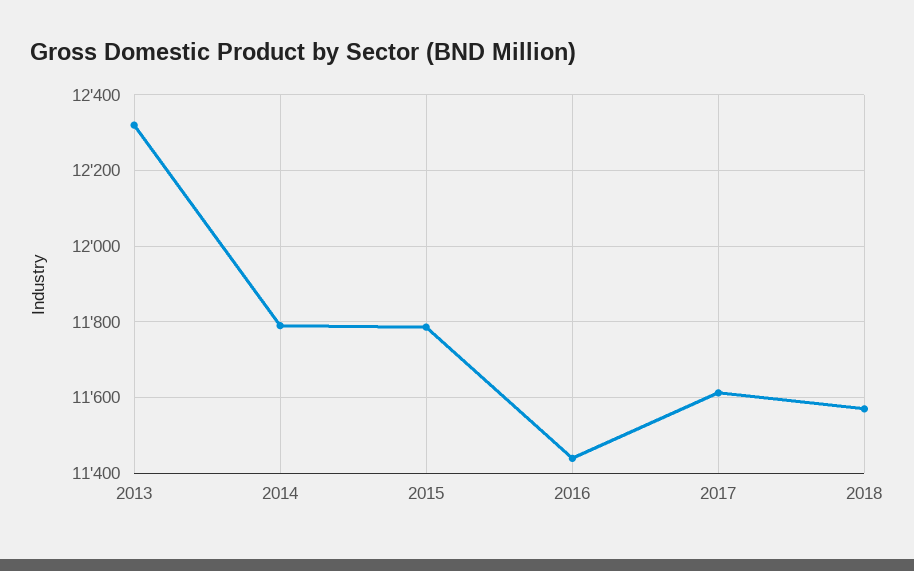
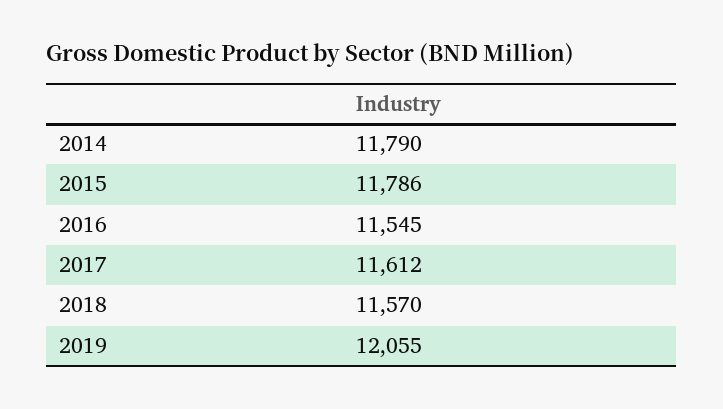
2013: 12320 -> none
2016: 11440 -> 11545
2019: none -> 12055

